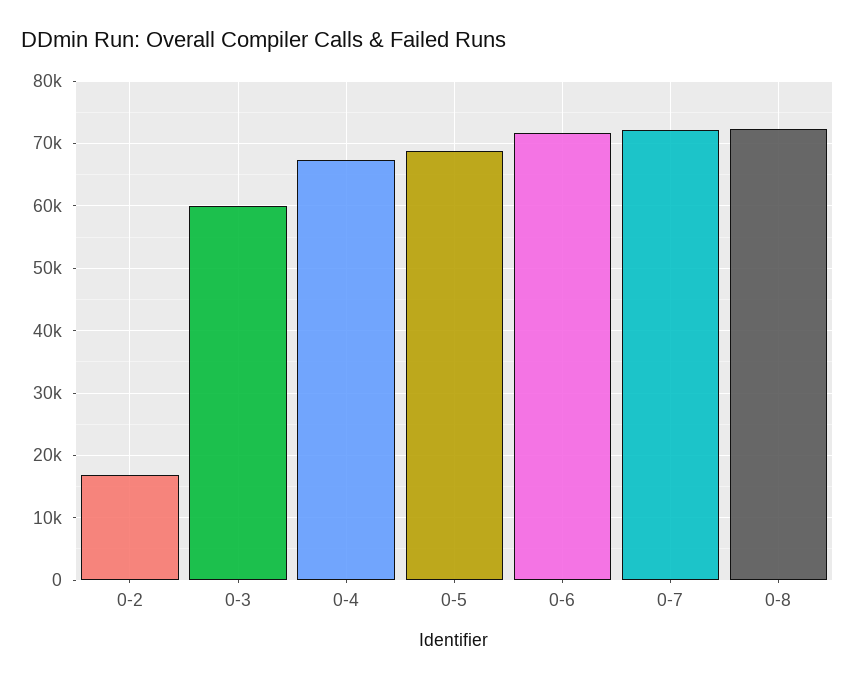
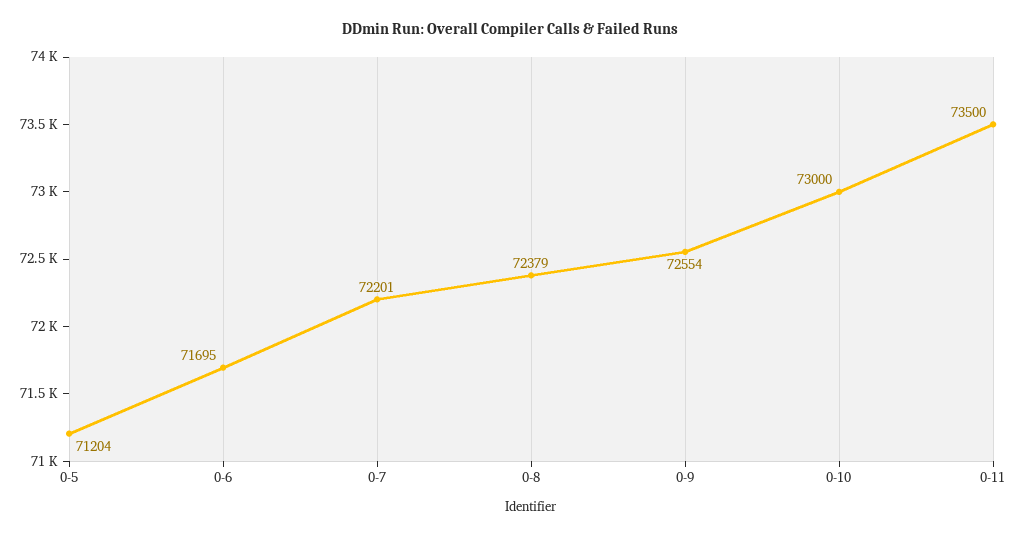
0-2: 17000 -> none
0-3: 60000 -> none
0-4: 67000 -> none
0-5: 69000 -> 71204
0-9: none -> 72554
0-10: none -> 73000
0-11: none -> 73500

